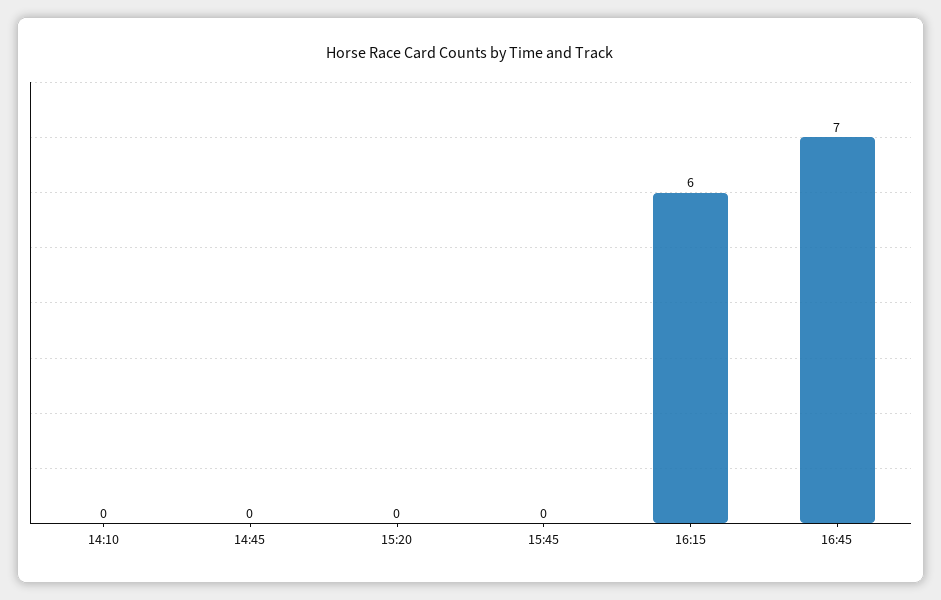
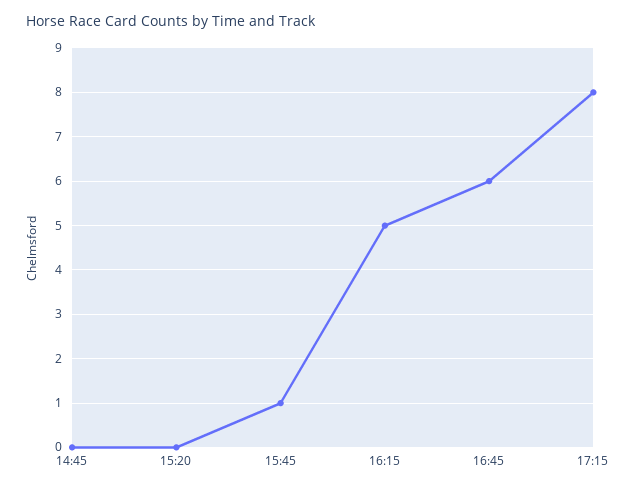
14:10: 0 -> none
15:45: 0 -> 1
16:15: 6 -> 5
16:45: 7 -> 6
17:15: none -> 8

